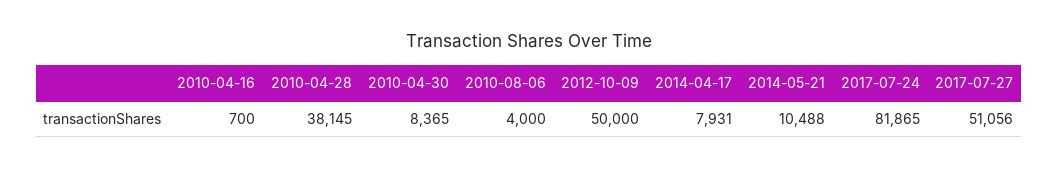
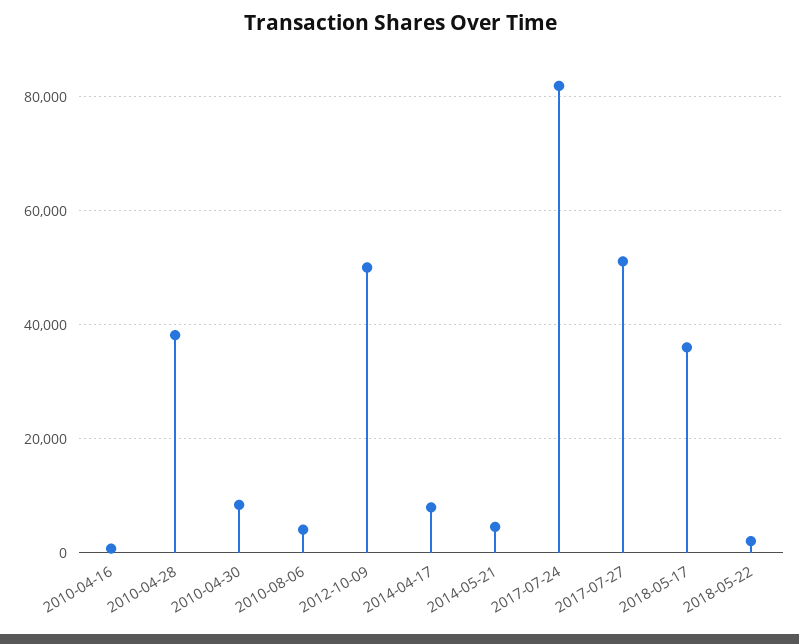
2014-05-21: 10488 -> 4000
2018-05-17: none -> 36000
2018-05-22: none -> 2000

